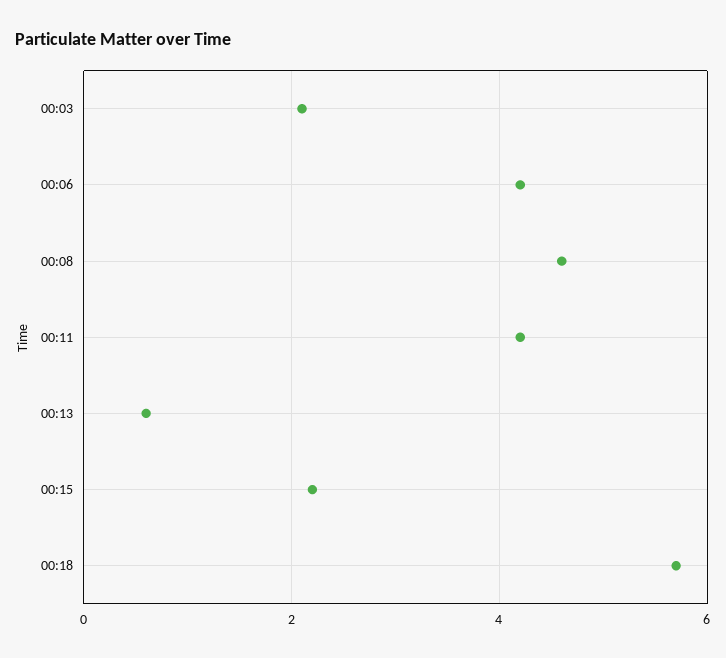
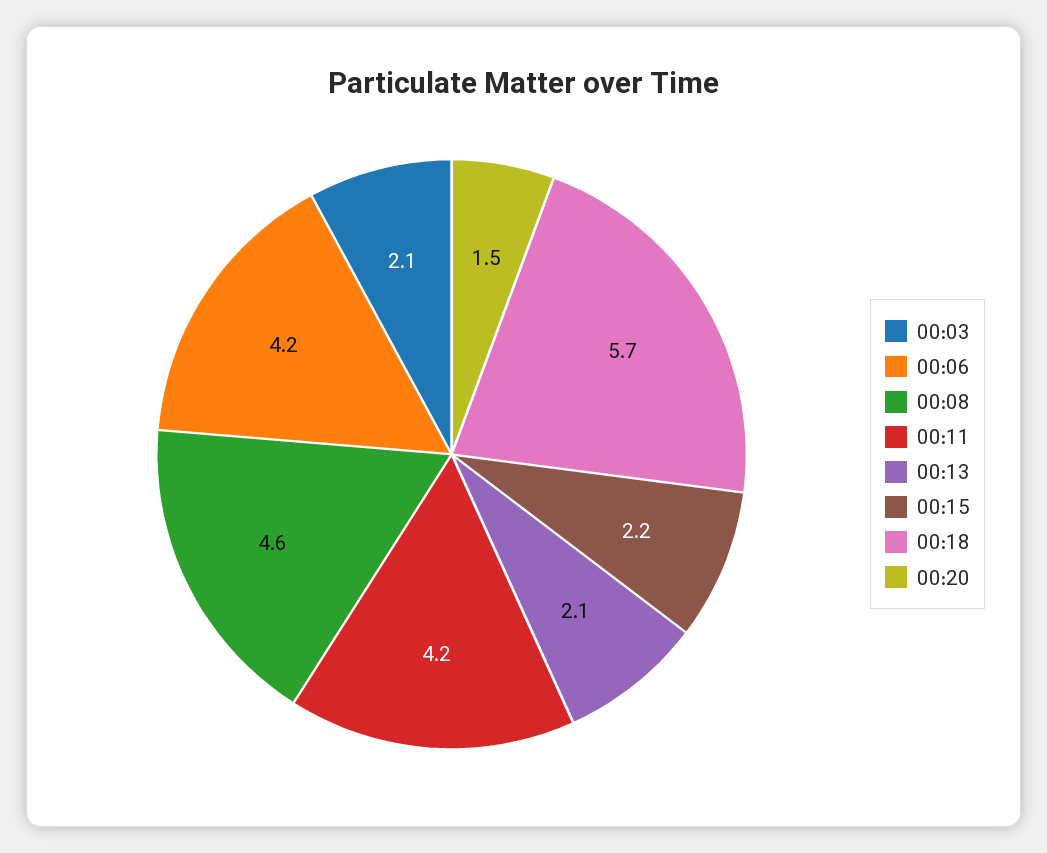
00:13: 0.5 -> 2.1
00:20: none -> 1.5

